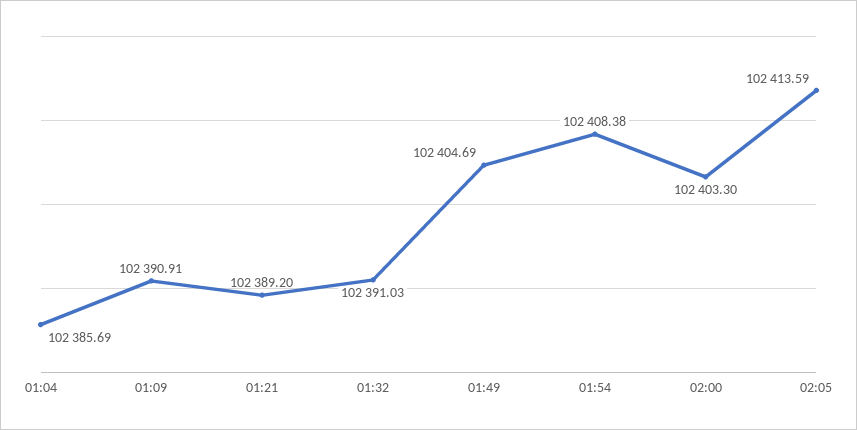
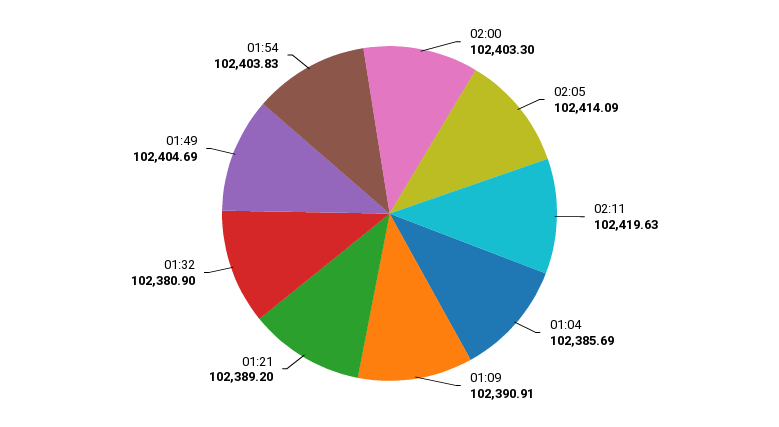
01:32: 102391.03 -> 102380.9
01:54: 102408.38 -> 102403.83
02:05: 102413.59 -> 102414.09
02:11: none -> 102419.63

